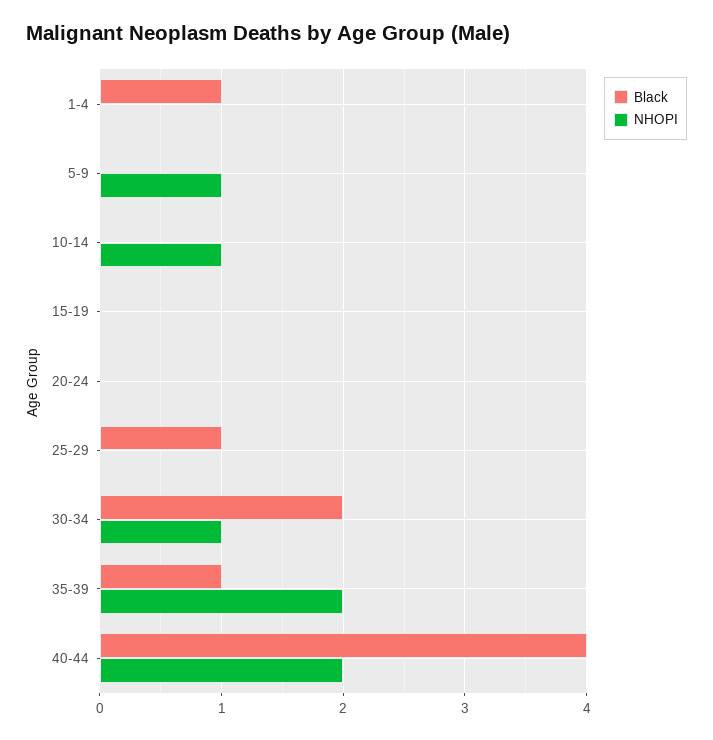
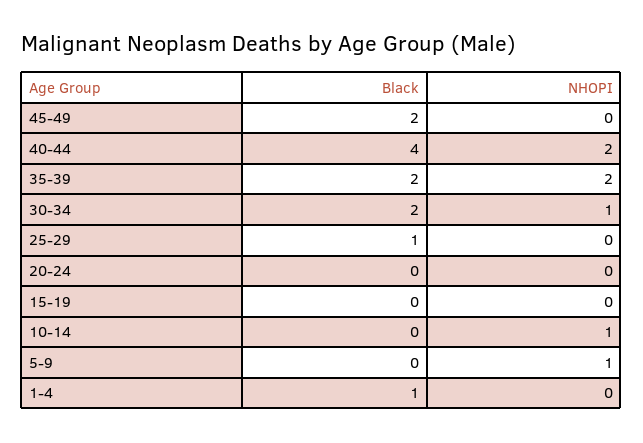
Black, 35-39: 1 -> 2
Black, 45-49: none -> 2
NHOPI, 45-49: none -> 0

